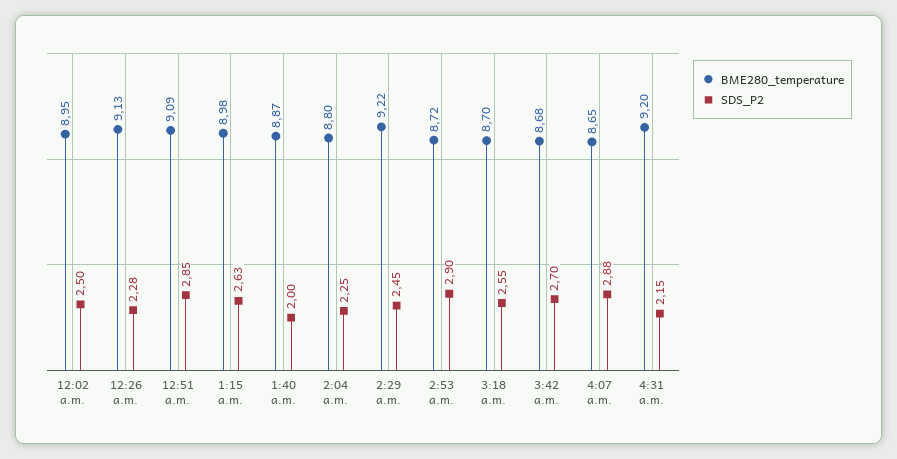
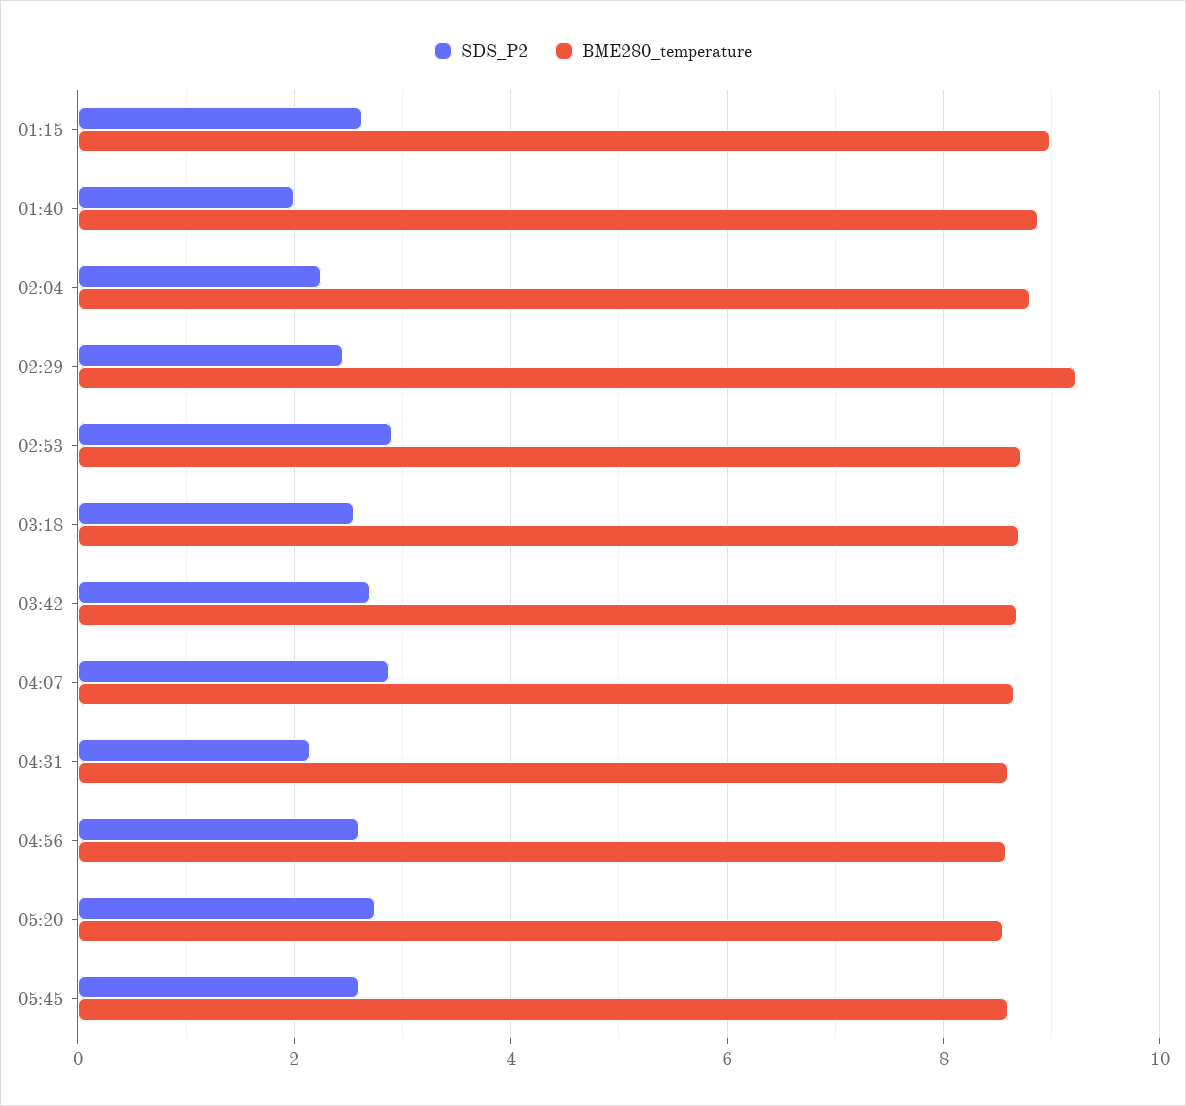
BME280_temperature, 12:02 a.m.: 8.95 -> none
SDS_P2, 12:02 a.m.: 2.5 -> none
BME280_temperature, 12:26 a.m.: 9.13 -> none
SDS_P2, 12:26 a.m.: 2.28 -> none
BME280_temperature, 12:51 a.m.: 9.09 -> none
SDS_P2, 12:51 a.m.: 2.85 -> none
BME280_temperature, 4:31 a.m.: 9.2 -> 8.6
SDS_P2, 04:56: none -> 2.6
BME280_temperature, 04:56: none -> 8.6
SDS_P2, 05:20: none -> 2.8
BME280_temperature, 05:20: none -> 8.6
SDS_P2, 05:45: none -> 2.6
BME280_temperature, 05:45: none -> 8.6

